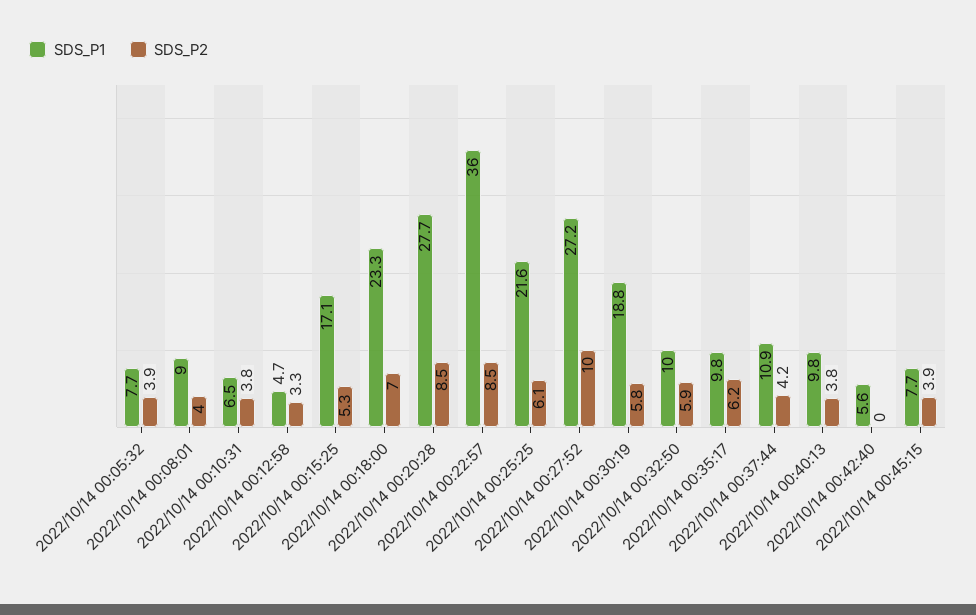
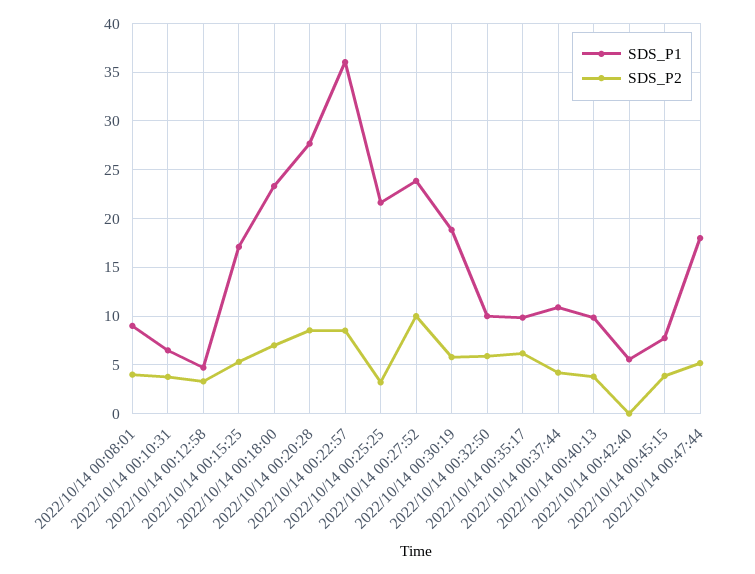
SDS_P1, 2022/10/14 00:05:32: 7.7 -> none
SDS_P2, 2022/10/14 00:05:32: 3.9 -> none
SDS_P2, 2022/10/14 00:25:25: 6.1 -> 3
SDS_P1, 2022/10/14 00:27:52: 27.2 -> 24
SDS_P1, 2022/10/14 00:47:44: none -> 18
SDS_P2, 2022/10/14 00:47:44: none -> 5

